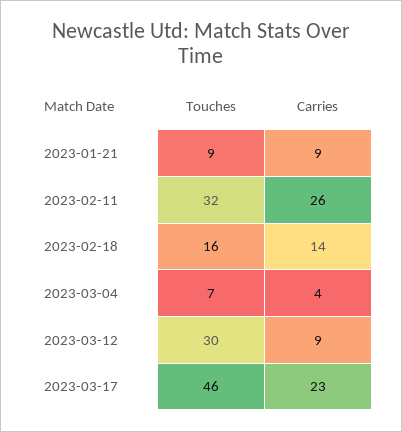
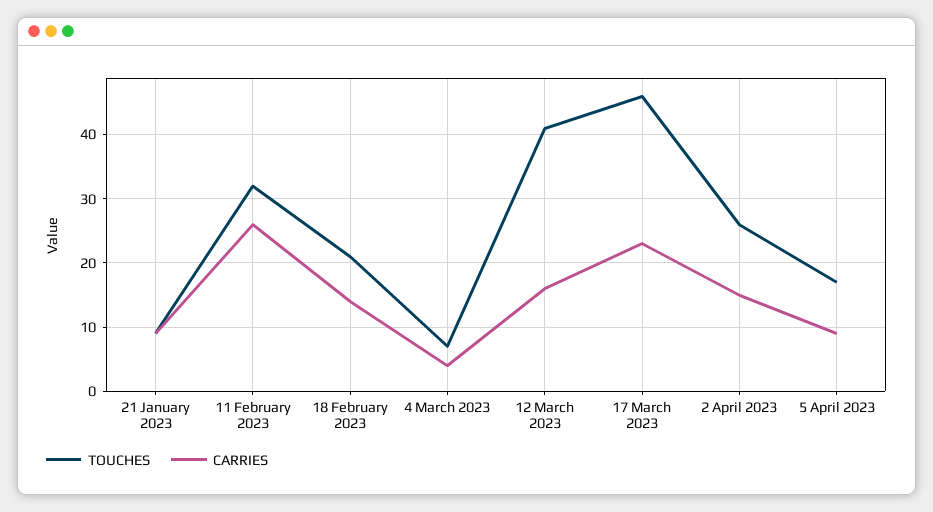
Touches, 2023-02-18: 16 -> 21
Touches, 2023-03-12: 30 -> 41
Carries, 2023-03-12: 9 -> 16
Touches, 2 April 2023: none -> 26
Carries, 2 April 2023: none -> 15
Touches, 5 April 2023: none -> 17
Carries, 5 April 2023: none -> 9

